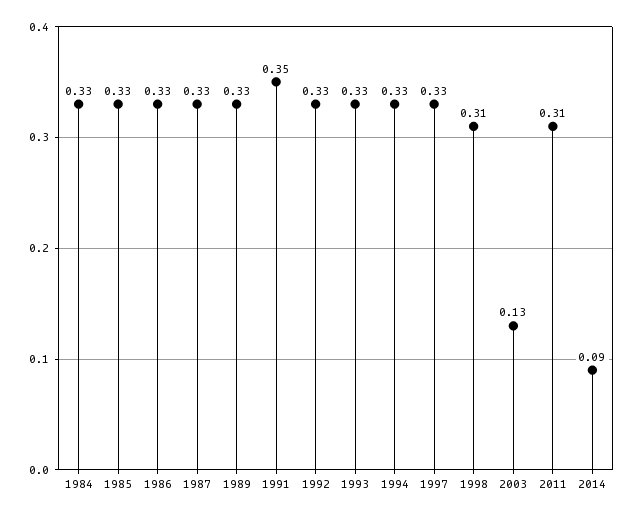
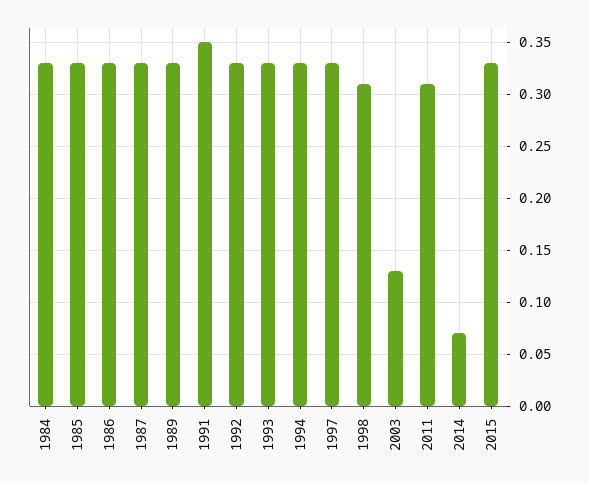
2014: 0.09 -> 0.07
2015: none -> 0.33

